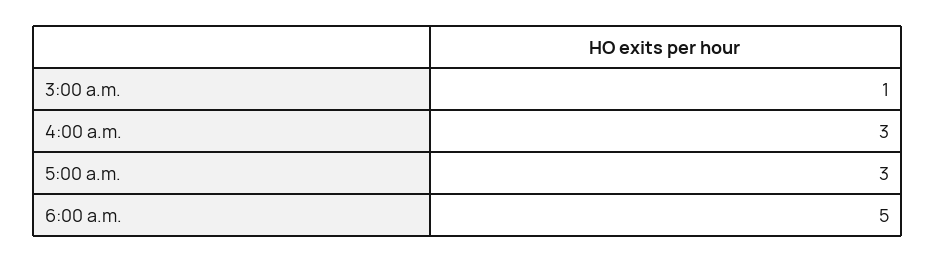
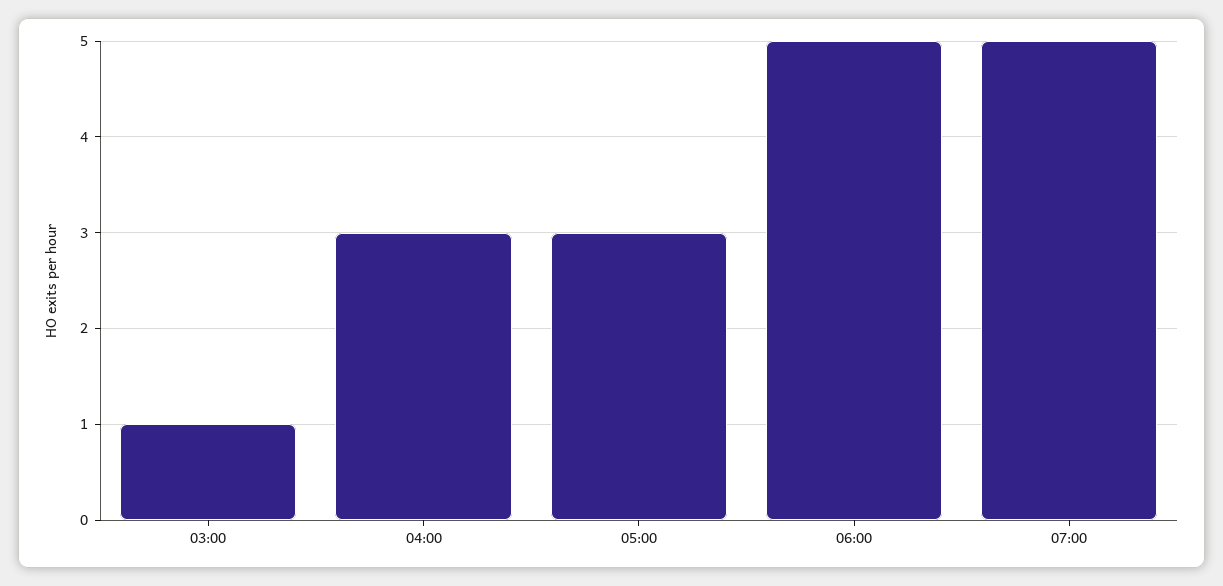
07:00: none -> 5

